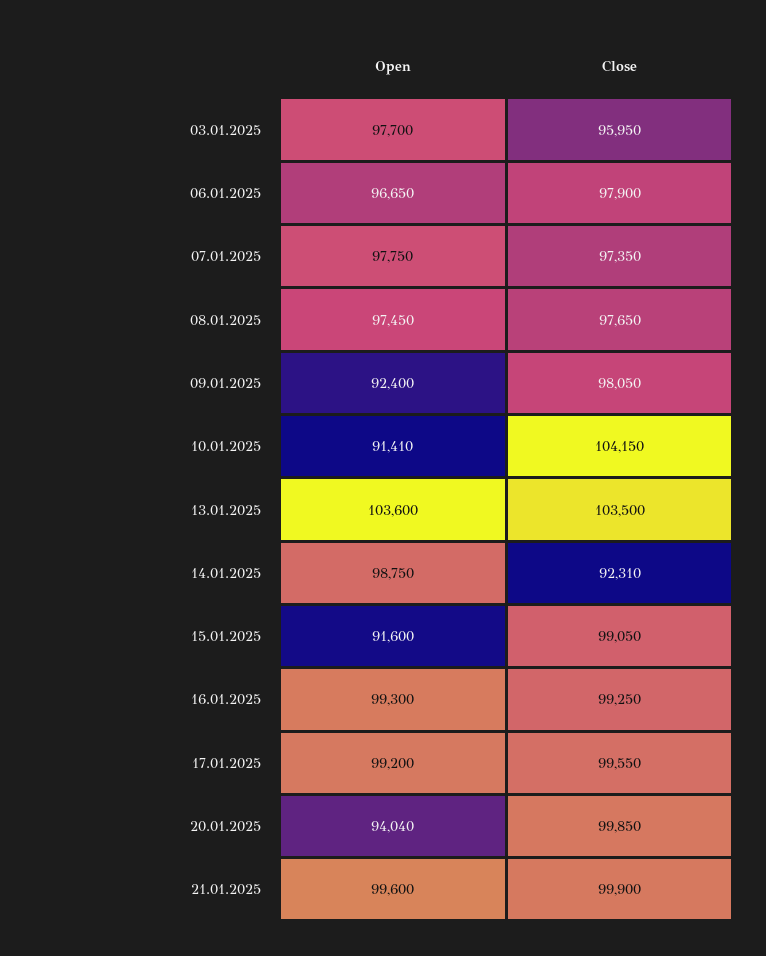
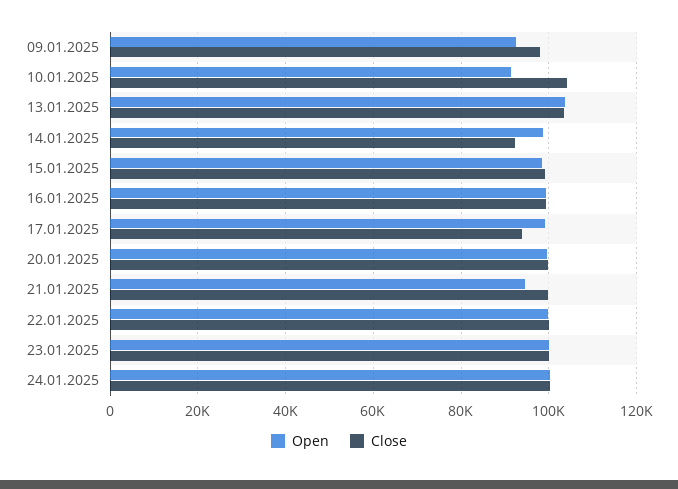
Open, 03.01.2025: 97700 -> none
Close, 03.01.2025: 95950 -> none
Open, 06.01.2025: 96650 -> none
Close, 06.01.2025: 97900 -> none
Open, 07.01.2025: 97750 -> none
Close, 07.01.2025: 97350 -> none
Open, 08.01.2025: 97450 -> none
Close, 08.01.2025: 97650 -> none
Open, 15.01.2025: 91600 -> 98000
Close, 17.01.2025: 99550 -> 94000
Open, 20.01.2025: 94040 -> 100000
Open, 21.01.2025: 99600 -> 94000
Open, 22.01.2025: none -> 100000
Close, 22.01.2025: none -> 100000
Open, 23.01.2025: none -> 100000
Close, 23.01.2025: none -> 100000
Open, 24.01.2025: none -> 100000
Close, 24.01.2025: none -> 100000

